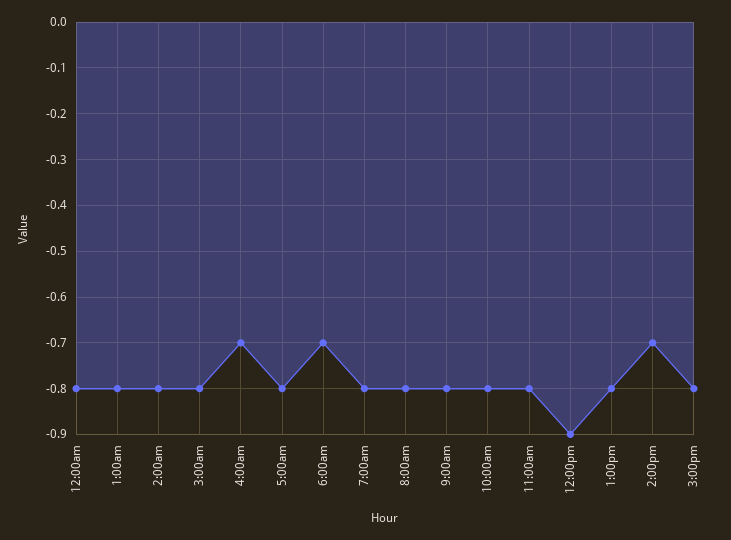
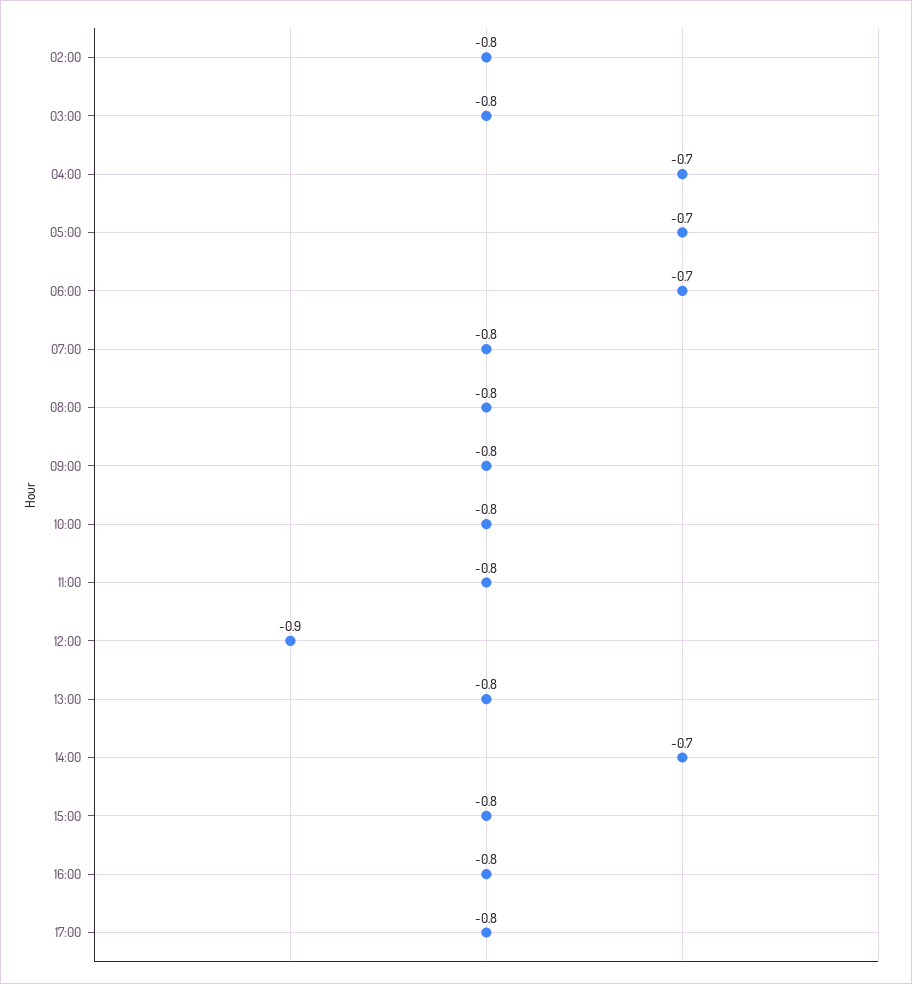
12:00am: -0.8 -> none
1:00am: -0.8 -> none
5:00am: -0.8 -> -0.7
16:00: none -> -0.8
17:00: none -> -0.8

